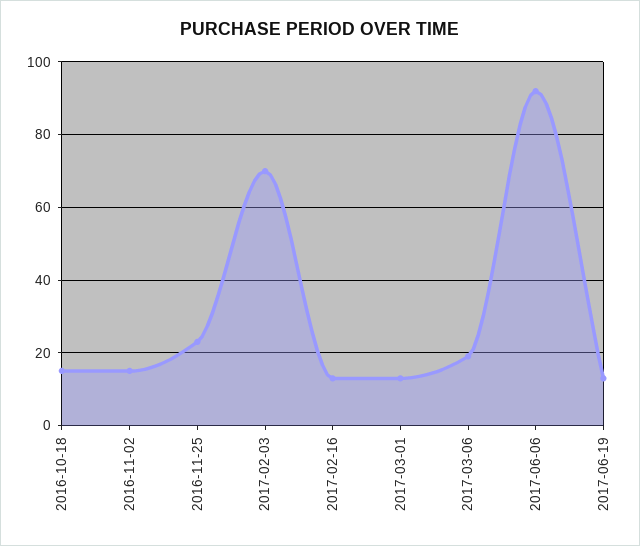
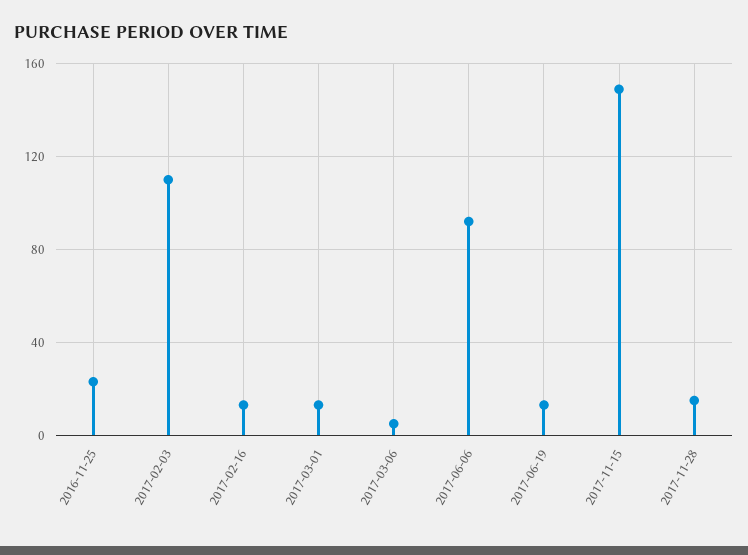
2016-10-18: 15 -> none
2016-11-02: 15 -> none
2017-02-03: 70 -> 110
2017-03-06: 20 -> 5
2017-11-15: none -> 150
2017-11-28: none -> 15

